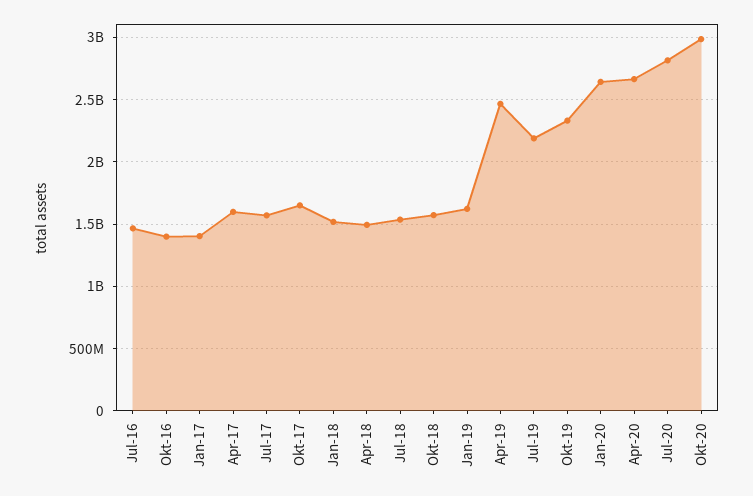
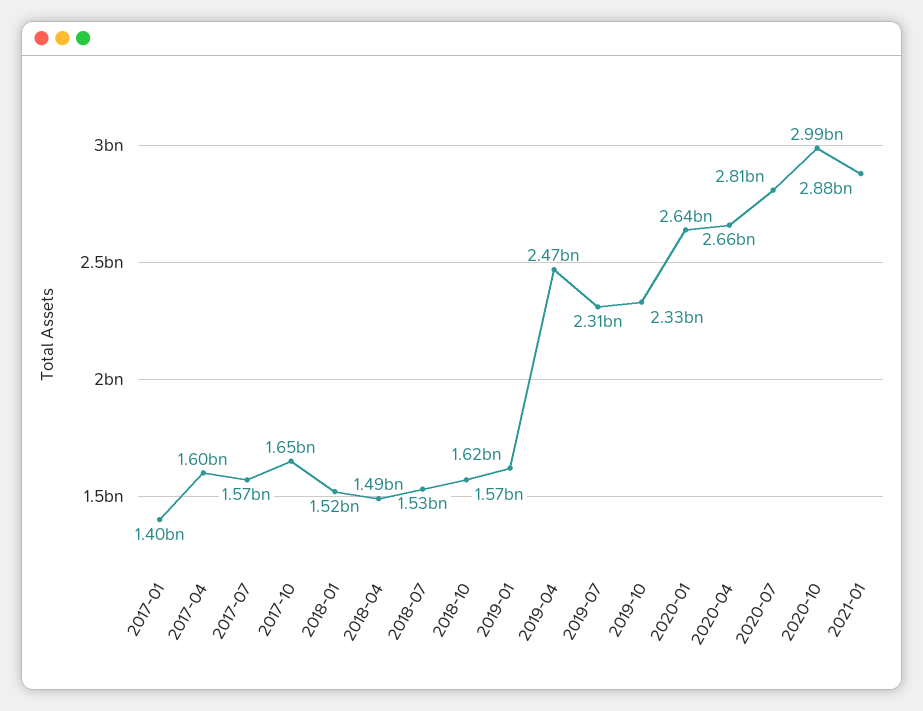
Jul-16: 1450000000 -> none
Okt-16: 1400000000 -> none
Jul-19: 2200000000 -> 2310000000
2021-01: none -> 2880000000

